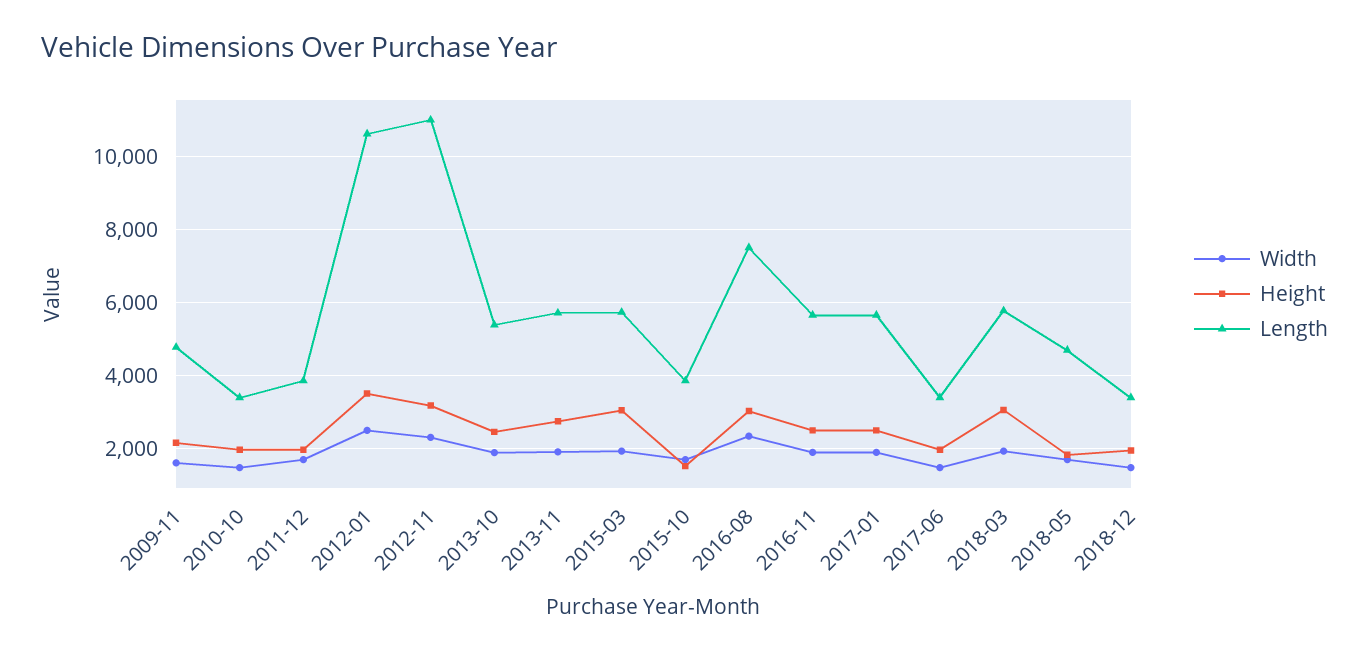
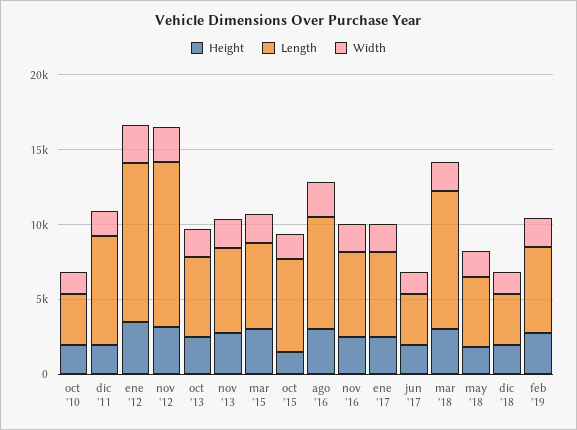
Width, 2009-11: 1600 -> none
Height, 2009-11: 2200 -> none
Length, 2009-11: 4800 -> none
Length, 2011-12: 3800 -> 7000
Length, 2015-10: 3800 -> 6000
Length, 2018-03: 5800 -> 9000
Height, feb '19: none -> 3000
Length, feb '19: none -> 6000
Width, feb '19: none -> 2000

